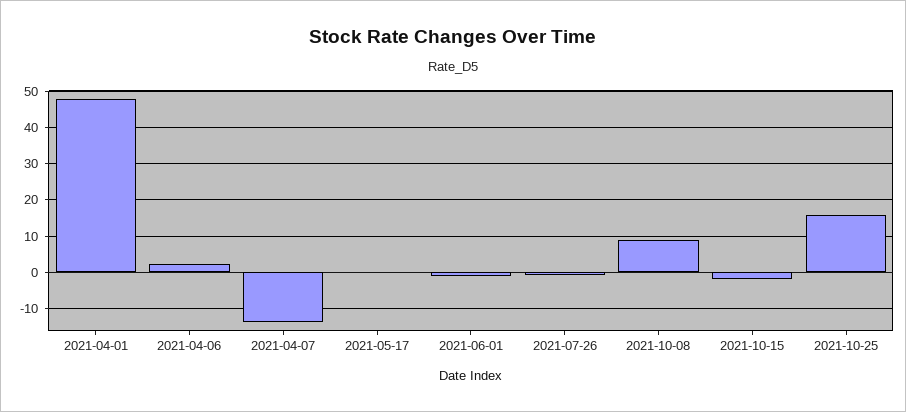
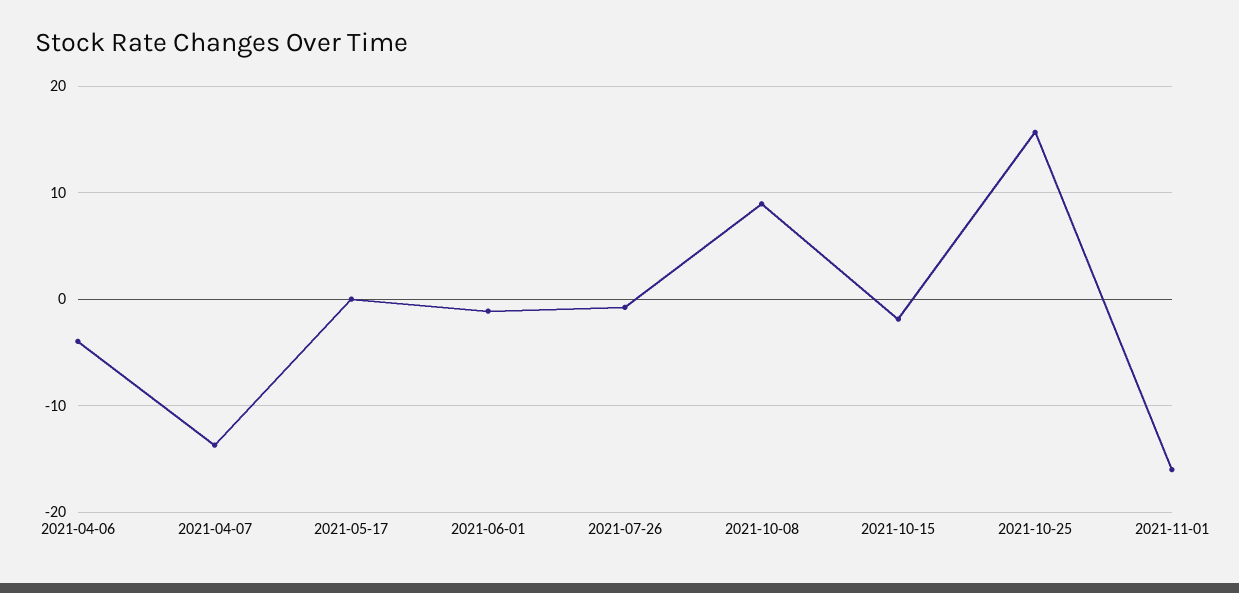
2021-04-01: 48 -> none
2021-04-06: 2 -> -4
2021-11-01: none -> -16

